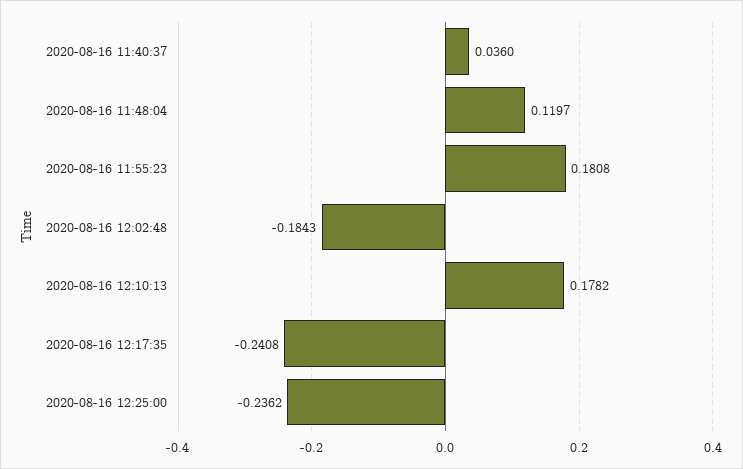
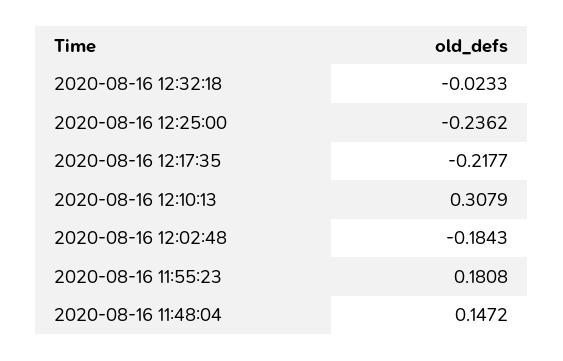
2020-08-16 11:40:37: 0.036 -> none
2020-08-16 11:48:04: 0.1197 -> 0.1472
2020-08-16 12:10:13: 0.1782 -> 0.3079
2020-08-16 12:17:35: -0.2408 -> -0.2177
2020-08-16 12:32:18: none -> -0.0233

